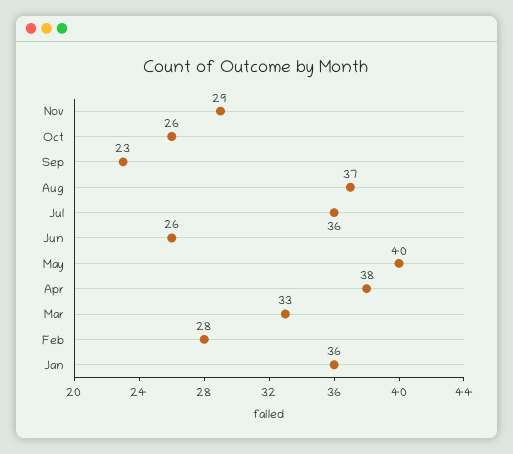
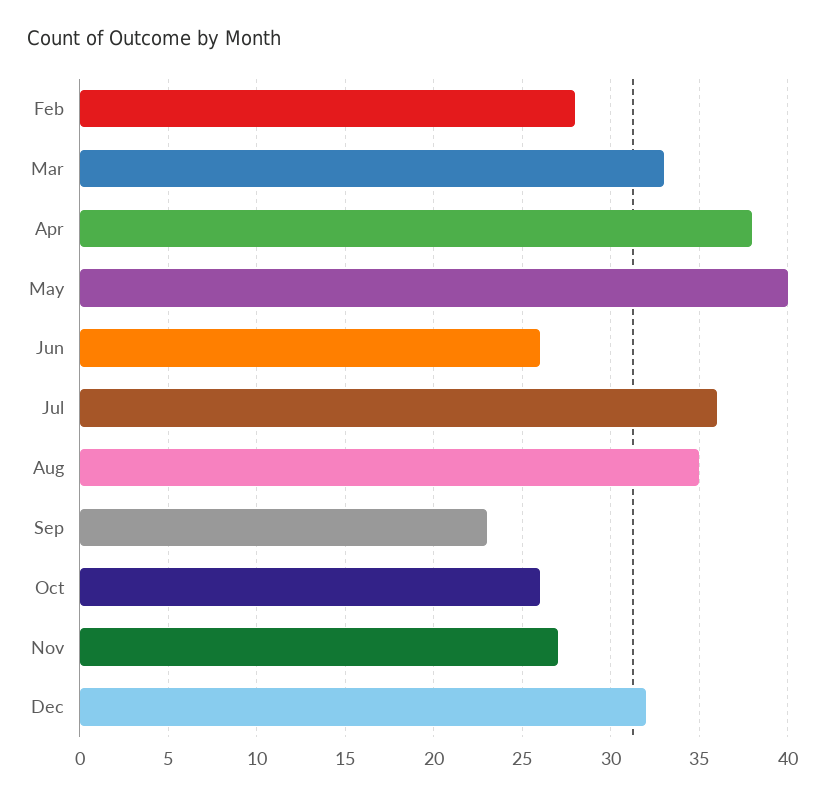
Nov: 29 -> 27
Aug: 37 -> 35
Jan: 36 -> none
Dec: none -> 32

